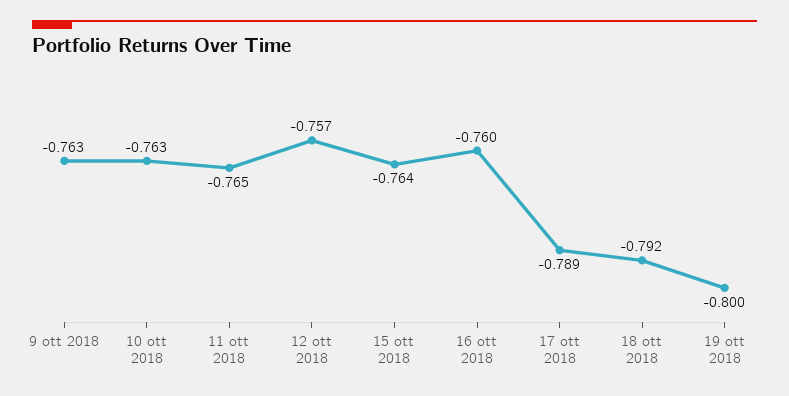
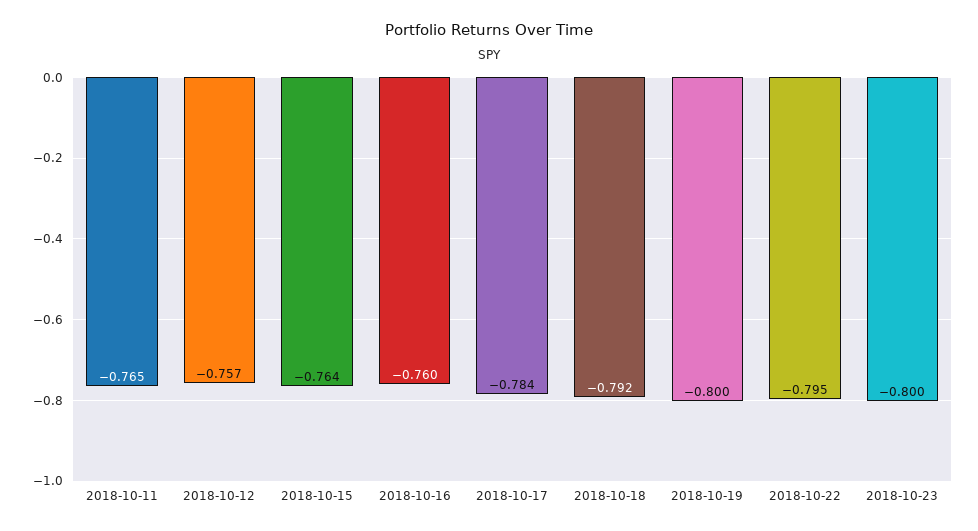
9 ott 2018: -0.763 -> none
10 ott 2018: -0.763 -> none
17 ott 2018: -0.789 -> -0.784
2018-10-22: none -> -0.795
2018-10-23: none -> -0.8

